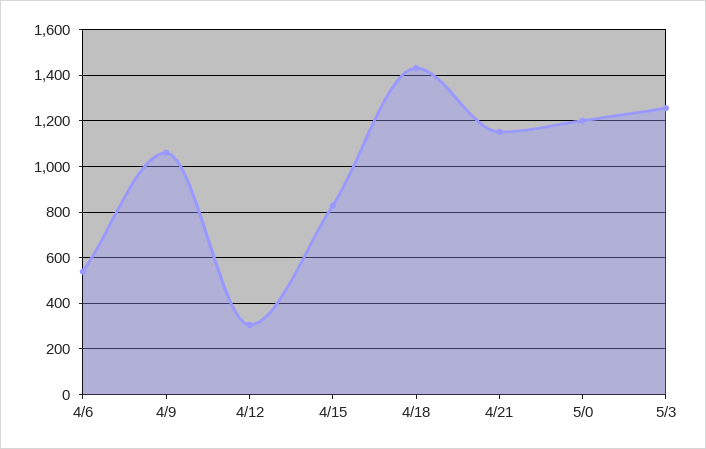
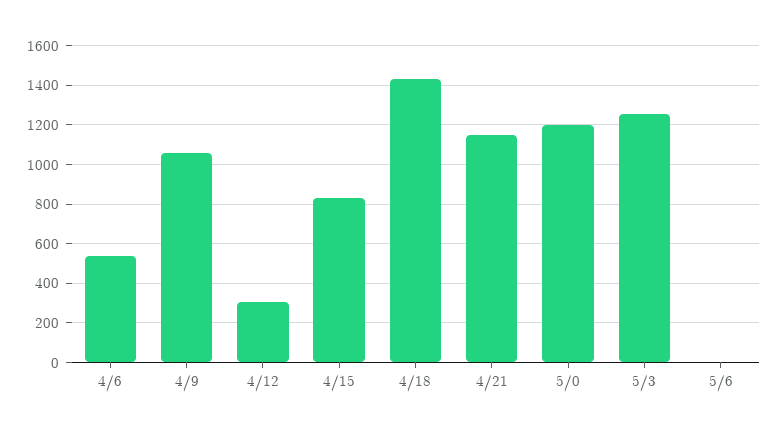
5/6: none -> 0

